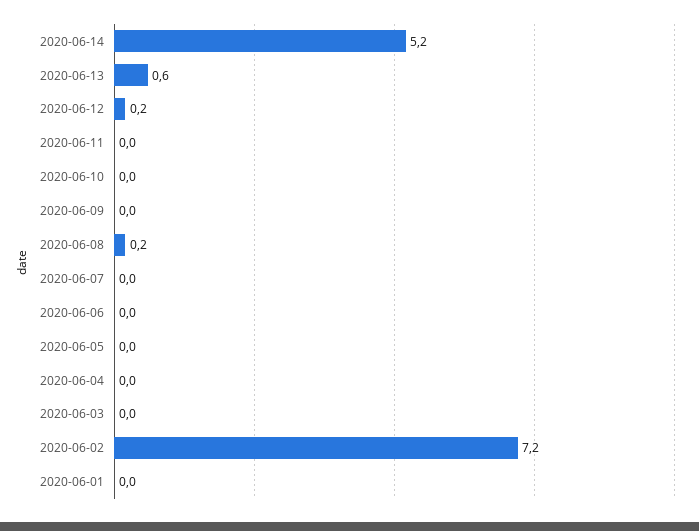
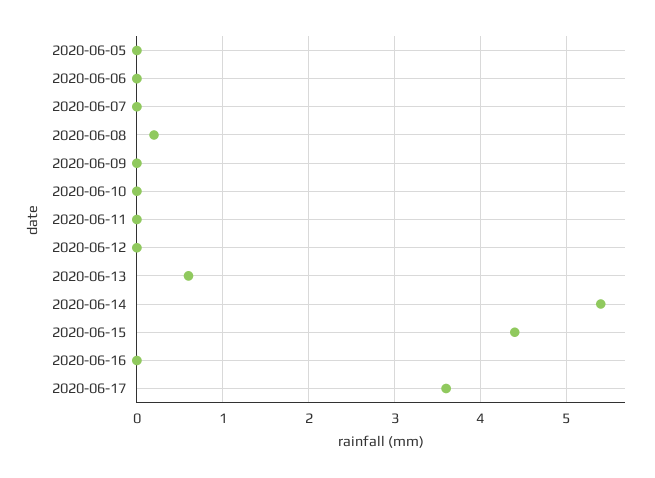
2020-06-14: 5.2 -> 5.4
2020-06-12: 0.2 -> 0
2020-06-04: 0 -> none
2020-06-03: 0 -> none
2020-06-02: 7.2 -> none
2020-06-01: 0 -> none
2020-06-15: none -> 4.4
2020-06-16: none -> 0
2020-06-17: none -> 3.6

